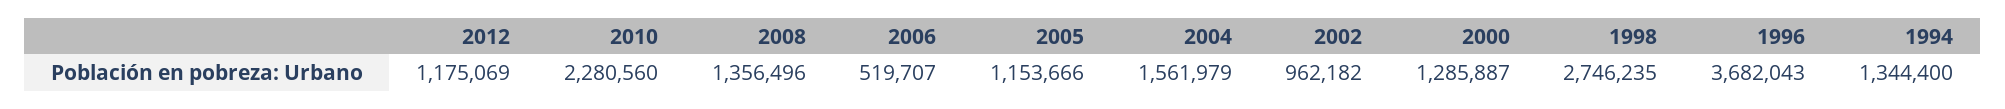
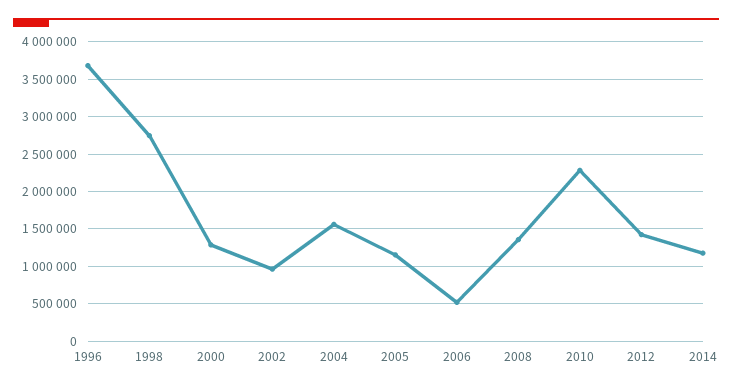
2012: 1175069 -> 1400000
1994: 1344400 -> none
2014: none -> 1200000

